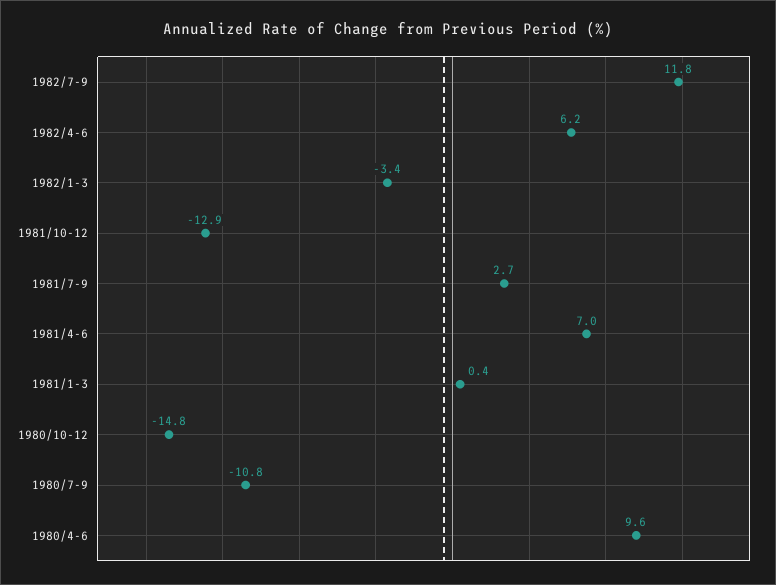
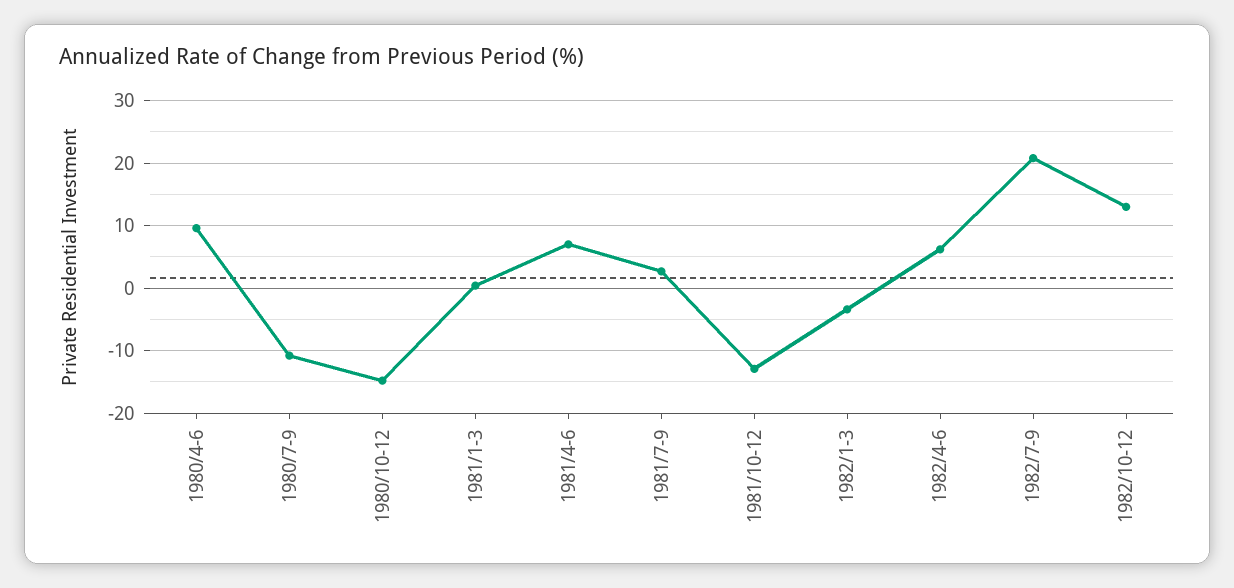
1982/7-9: 11.8 -> 21
1982/10-12: none -> 13

